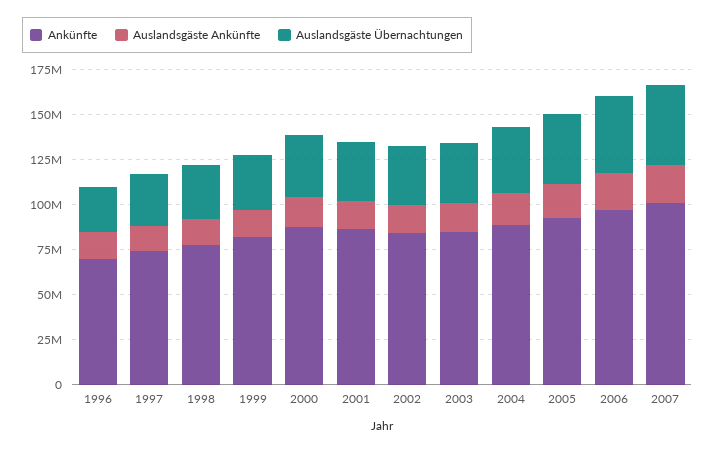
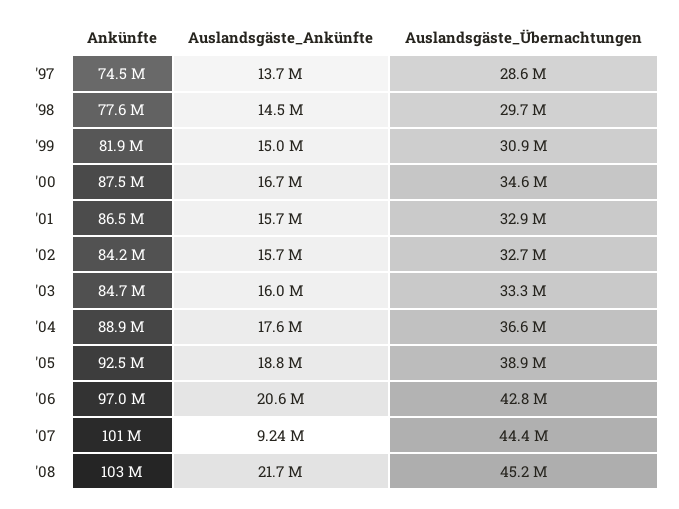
Ankünfte, 1996: 70000000 -> none
Auslandsgäste Ankünfte, 1996: 15000000 -> none
Auslandsgäste Übernachtungen, 1996: 25000000 -> none
Auslandsgäste Ankünfte, 2007: 20000000 -> 9240000
Ankünfte, '08: none -> 103000000
Auslandsgäste Ankünfte, '08: none -> 21700000
Auslandsgäste Übernachtungen, '08: none -> 45200000

